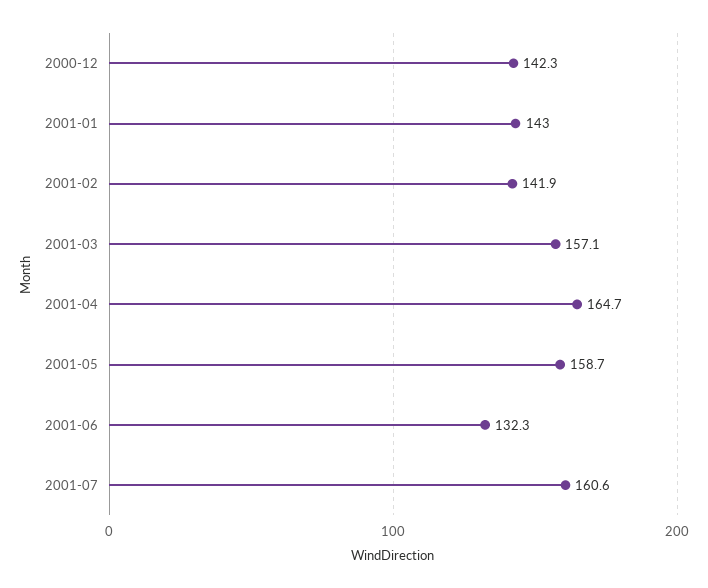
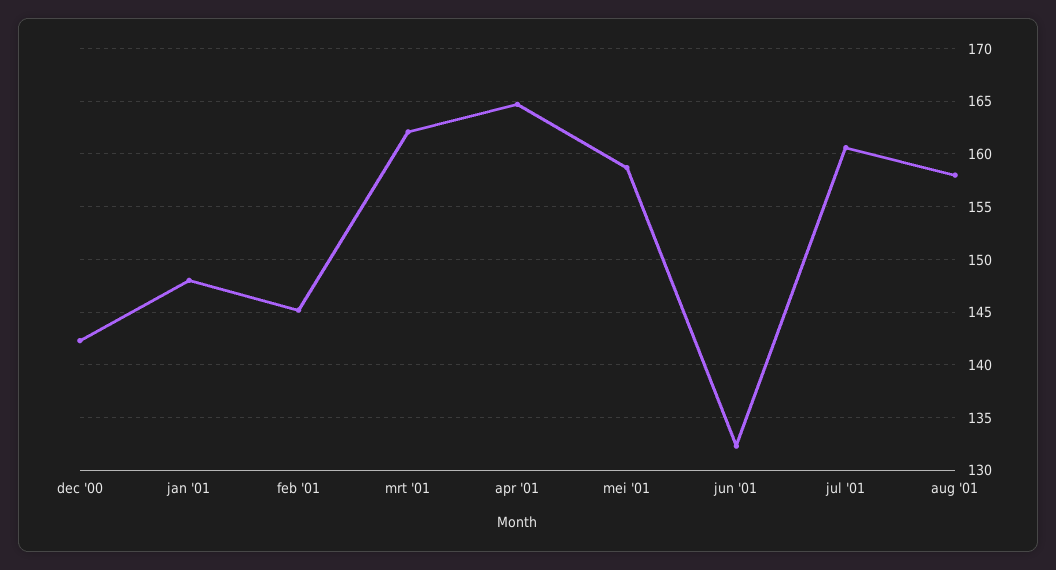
2001-01: 143 -> 148
2001-02: 141.9 -> 145
2001-03: 157.1 -> 162
aug '01: none -> 158

